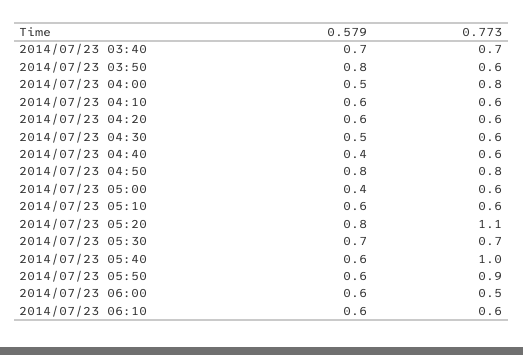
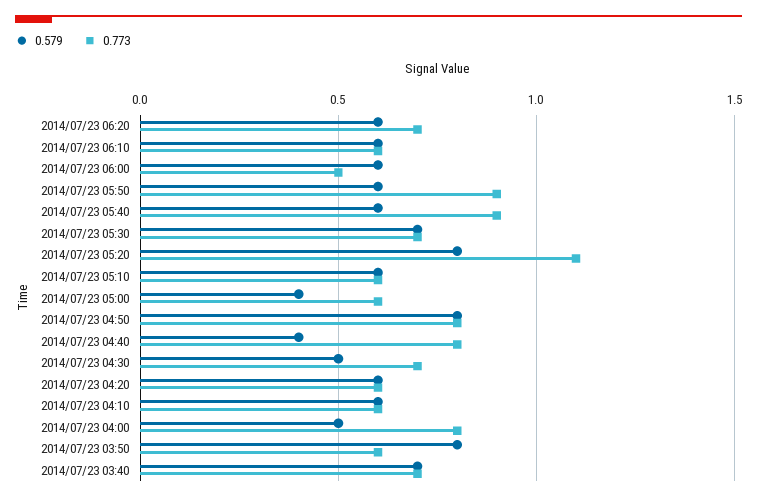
0.773, 2014/07/23 04:30: 0.6 -> 0.7
0.773, 2014/07/23 04:40: 0.6 -> 0.8
0.773, 2014/07/23 05:40: 1 -> 0.9
0.579, 2014/07/23 06:20: none -> 0.6
0.773, 2014/07/23 06:20: none -> 0.7

